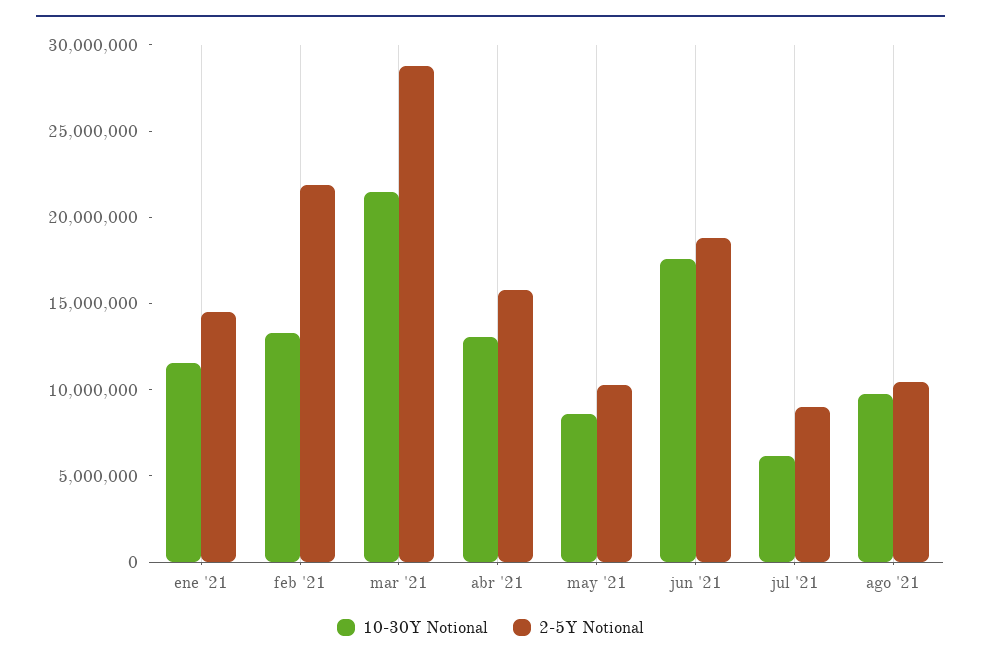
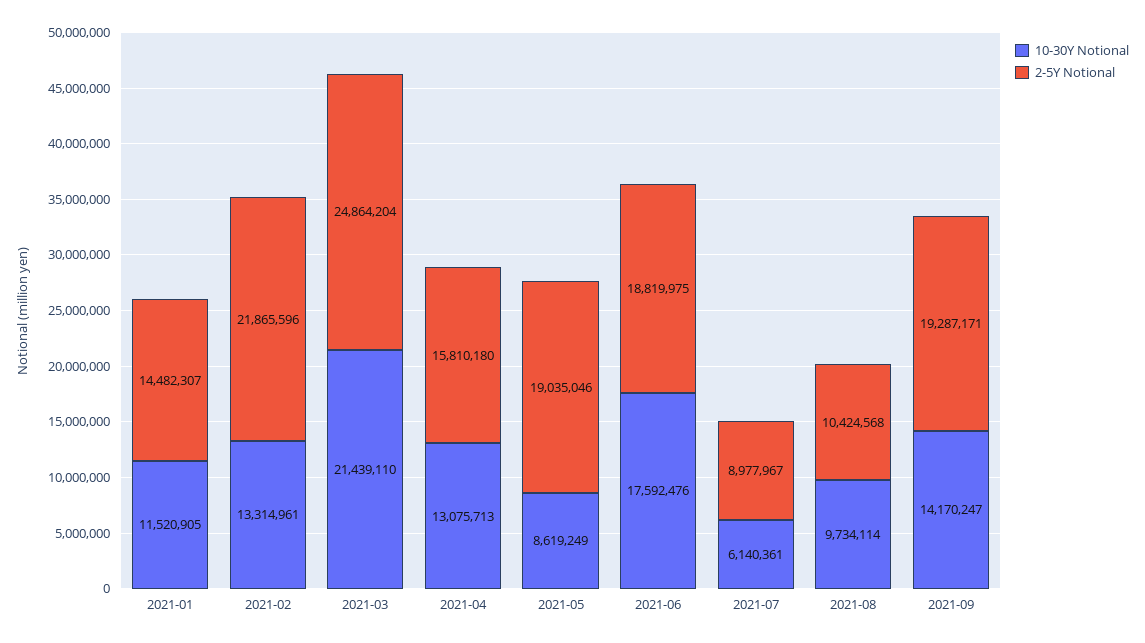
2-5Y Notional, mar '21: 29000000 -> 24864204
2-5Y Notional, may '21: 10000000 -> 19035046
10-30Y Notional, 2021-09: none -> 14170247
2-5Y Notional, 2021-09: none -> 19287171

